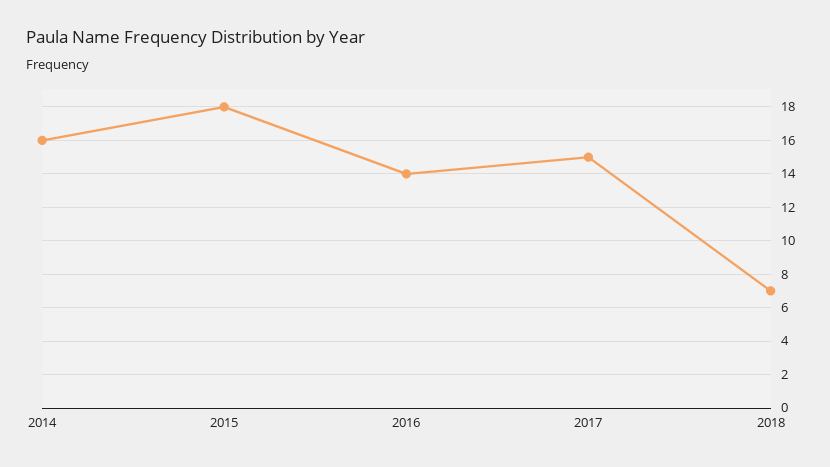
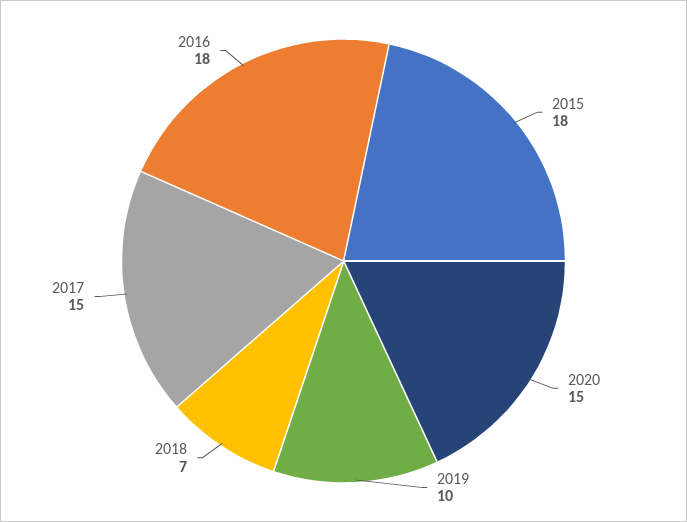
2014: 16 -> none
2016: 14 -> 18
2020: none -> 15
2019: none -> 10

